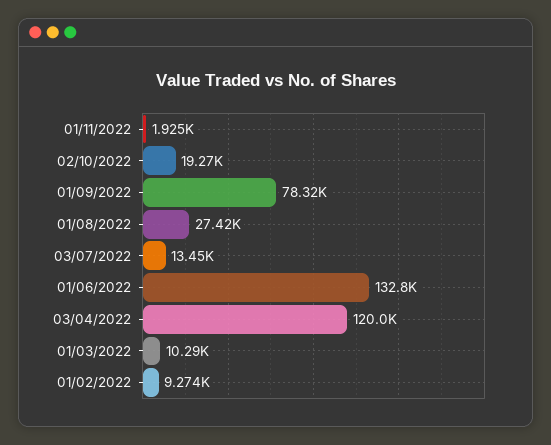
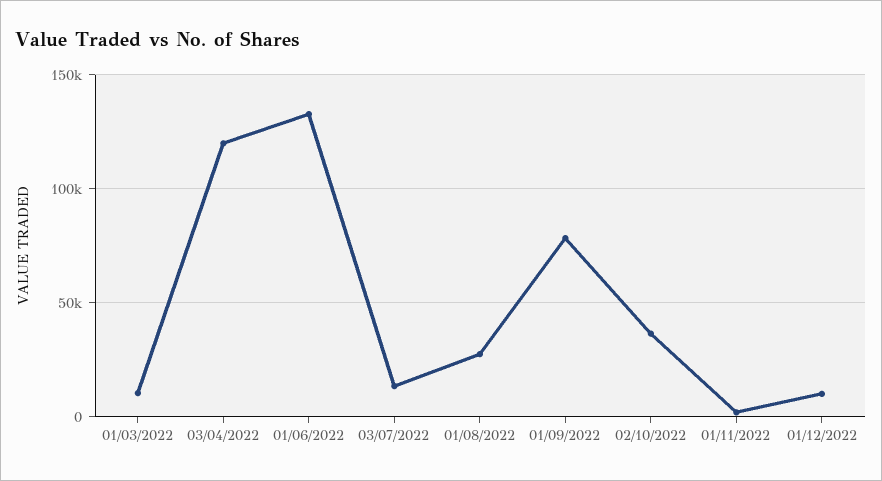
02/10/2022: 19270 -> 35000
01/02/2022: 9274 -> none
01/12/2022: none -> 10000

